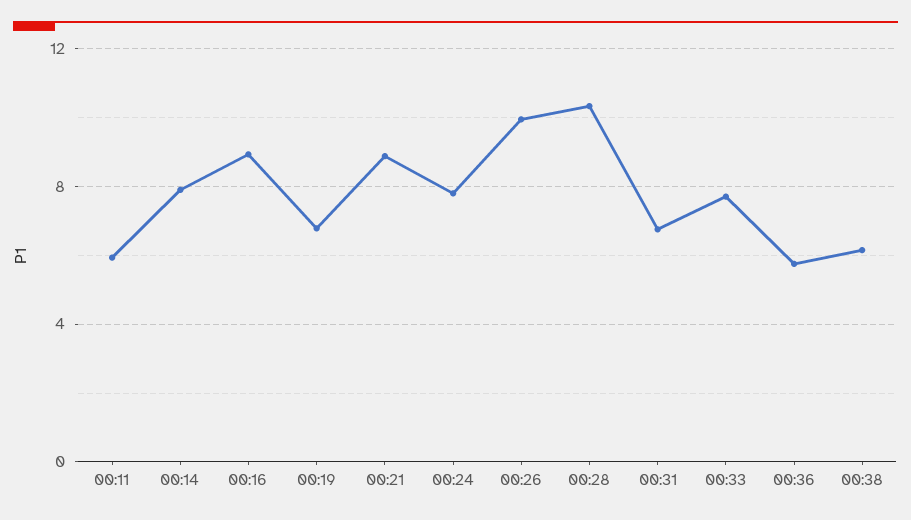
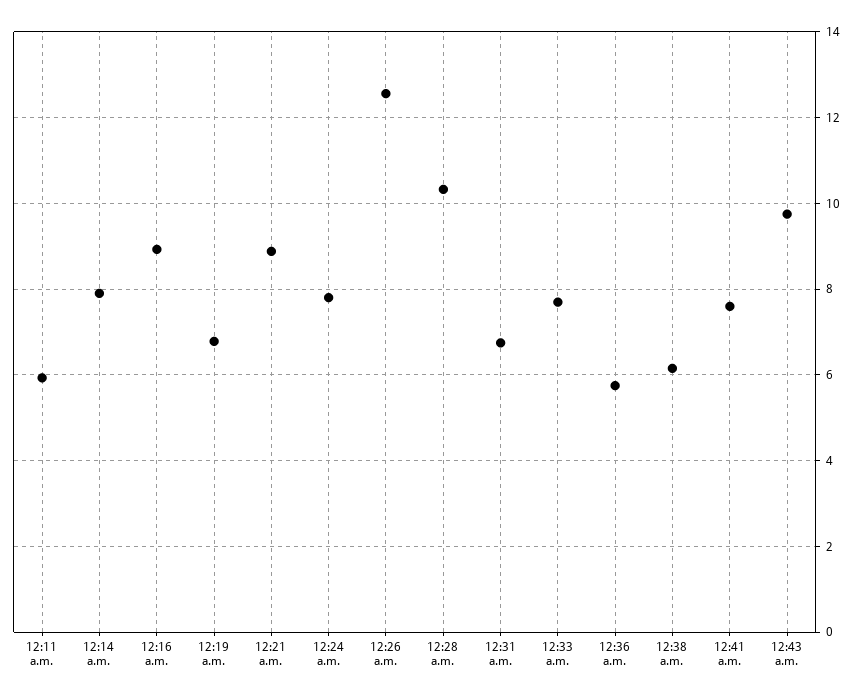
00:26: 10 -> 12.6
12:41 a.m.: none -> 7.6
12:43 a.m.: none -> 9.8

